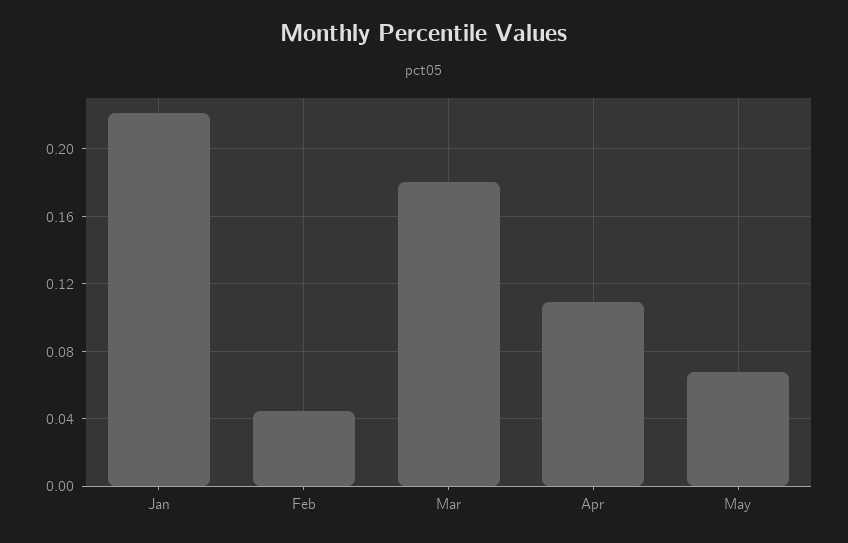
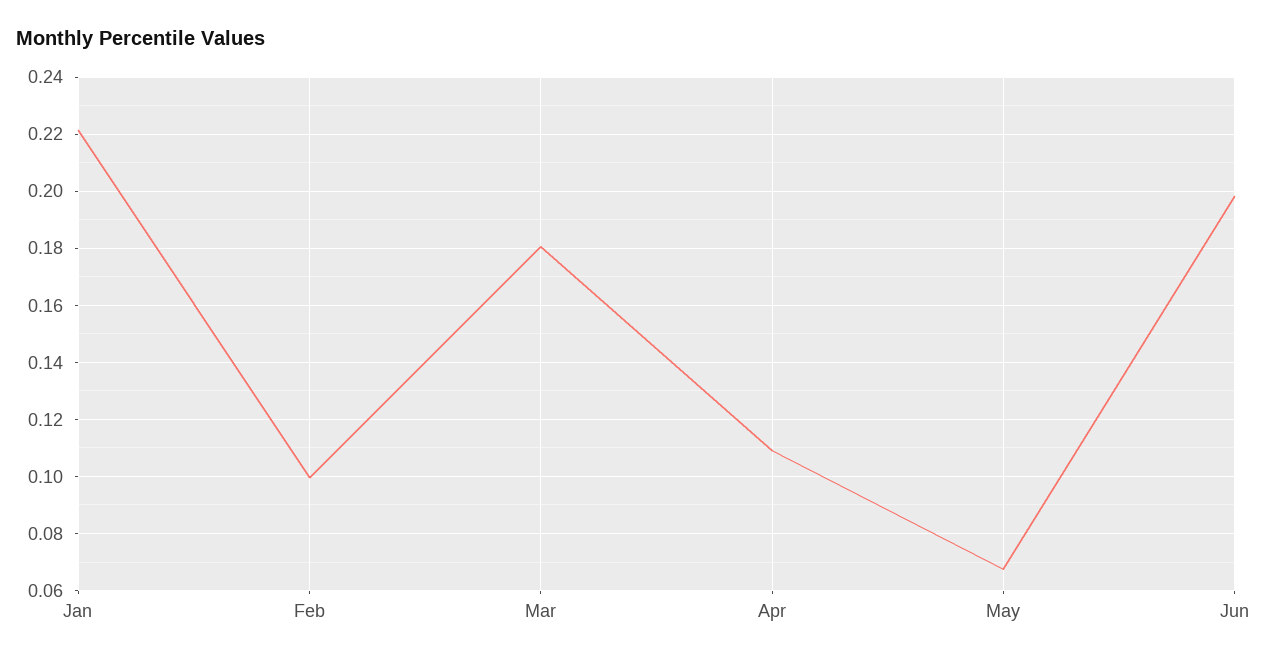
Feb: 0.045 -> 0.1
Jun: none -> 0.1975

